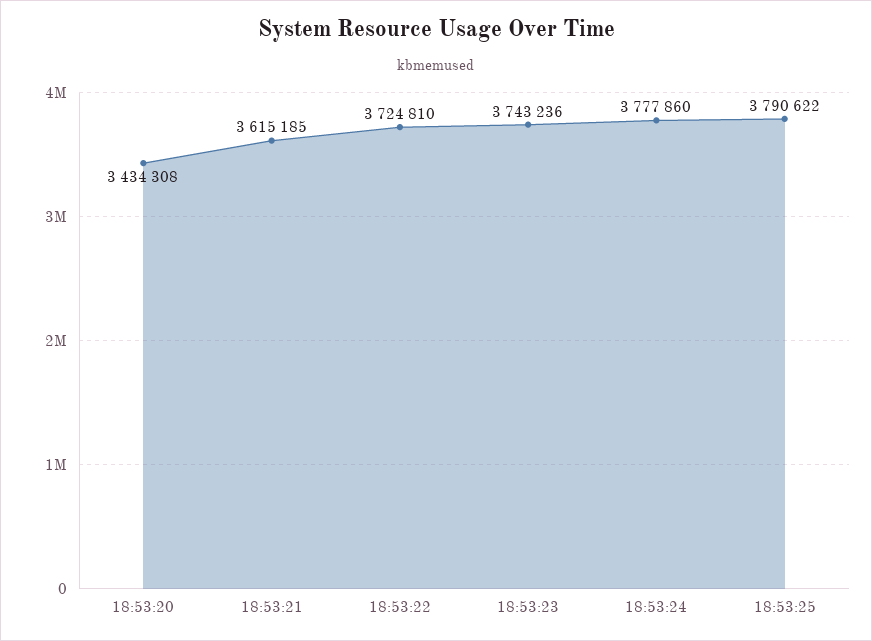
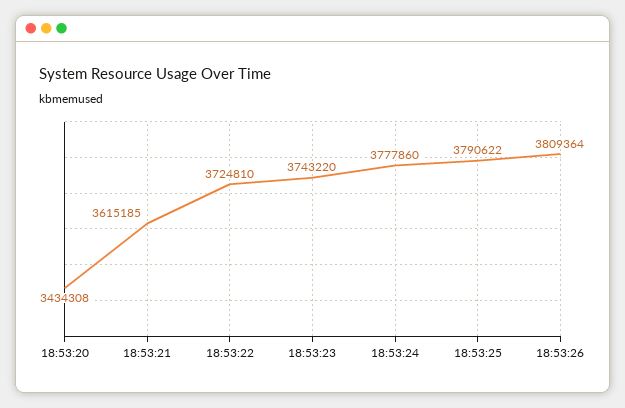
18:53:23: 3743236 -> 3743220
18:53:26: none -> 3809364

